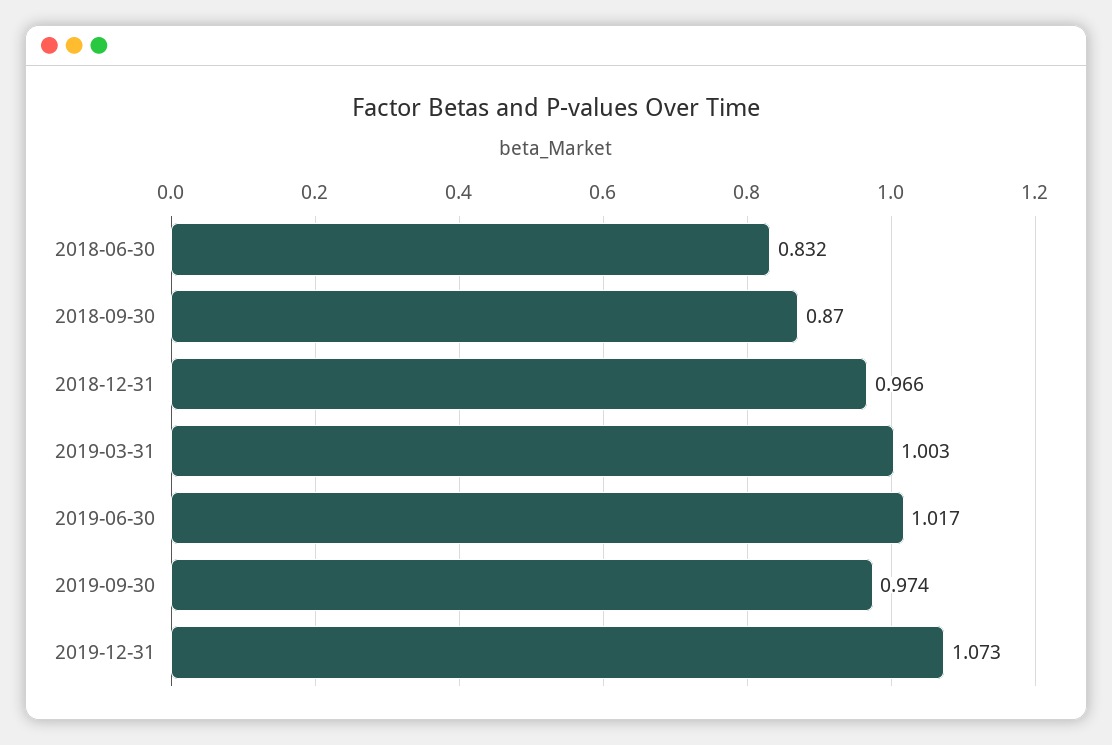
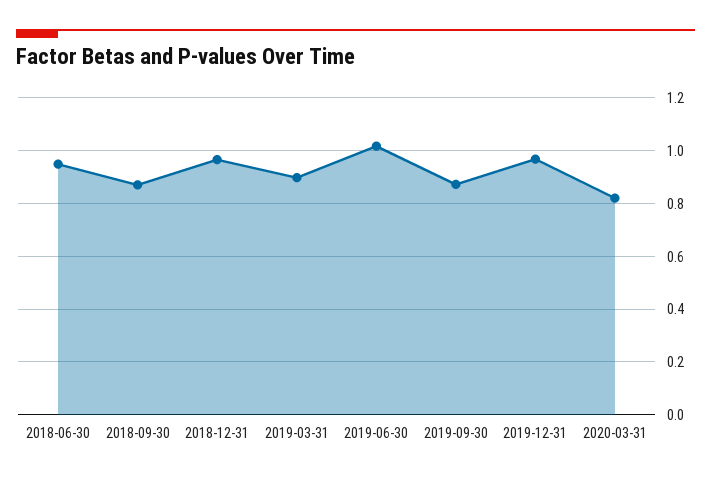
2018-06-30: 0.832 -> 0.95
2019-03-31: 1.003 -> 0.9
2019-09-30: 0.974 -> 0.875
2019-12-31: 1.073 -> 0.975
2020-03-31: none -> 0.825

